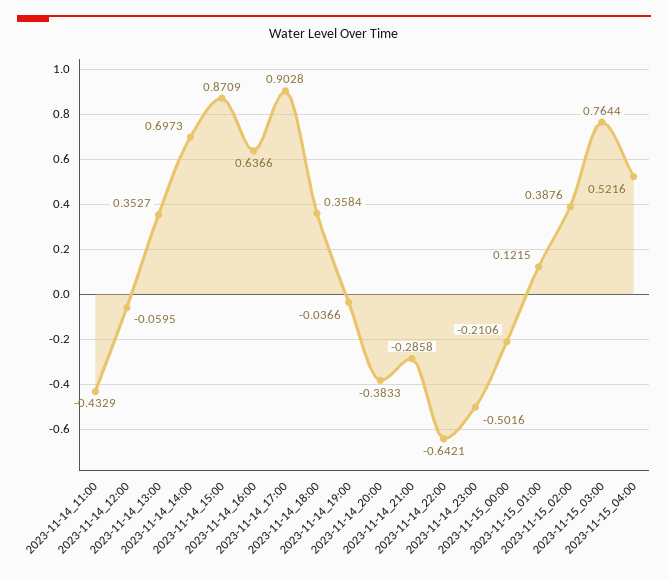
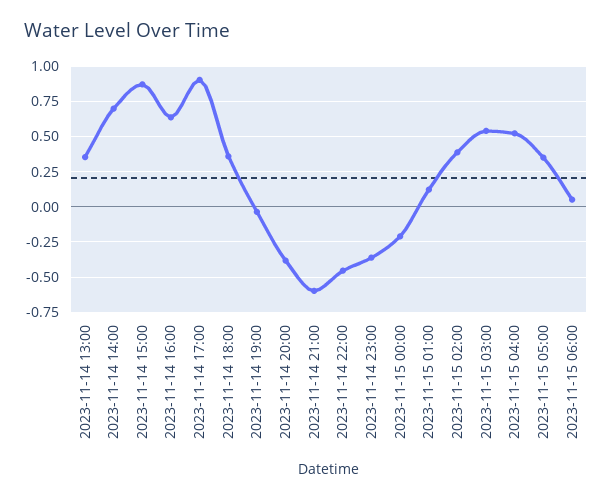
2023-11-14_11:00: -0.4329 -> none
2023-11-14_12:00: -0.0595 -> none
2023-11-14_21:00: -0.2858 -> -0.6
2023-11-14_22:00: -0.6421 -> -0.45
2023-11-14_23:00: -0.5016 -> -0.35
2023-11-15_03:00: 0.7644 -> 0.55
2023-11-15 05:00: none -> 0.35
2023-11-15 06:00: none -> 0.05

